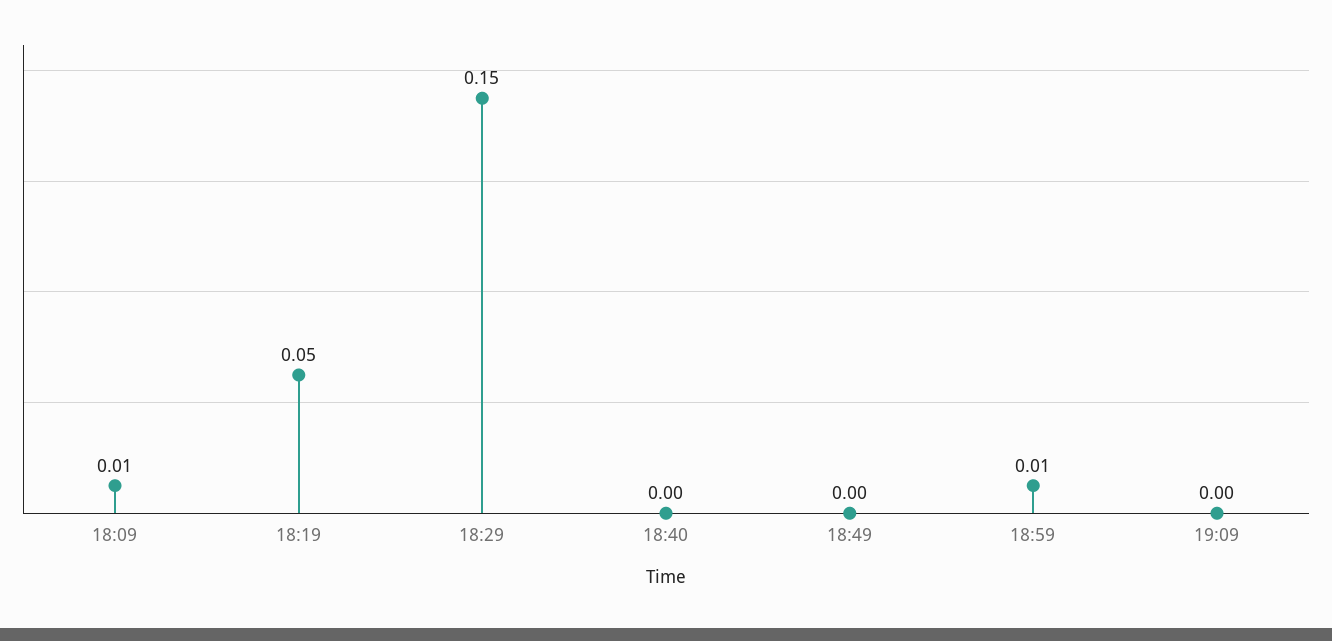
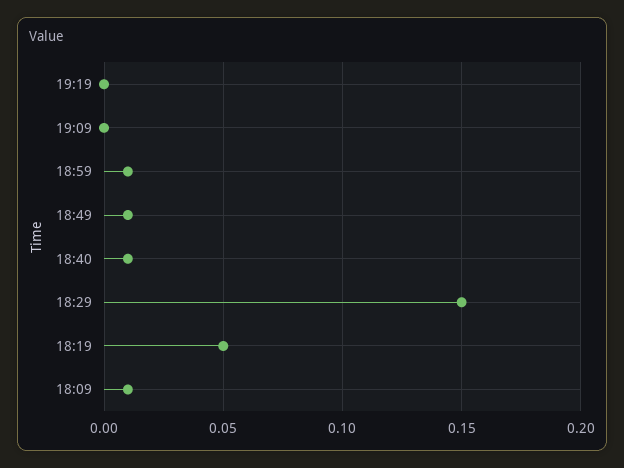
18:40: 0 -> 0.01
18:49: 0 -> 0.01
19:19: none -> 0

